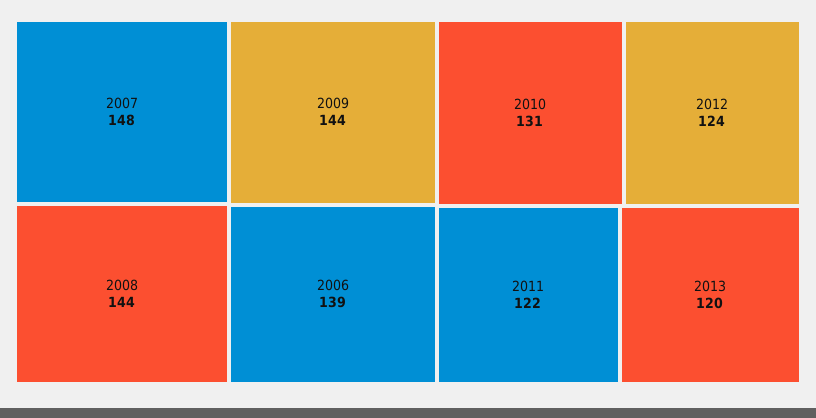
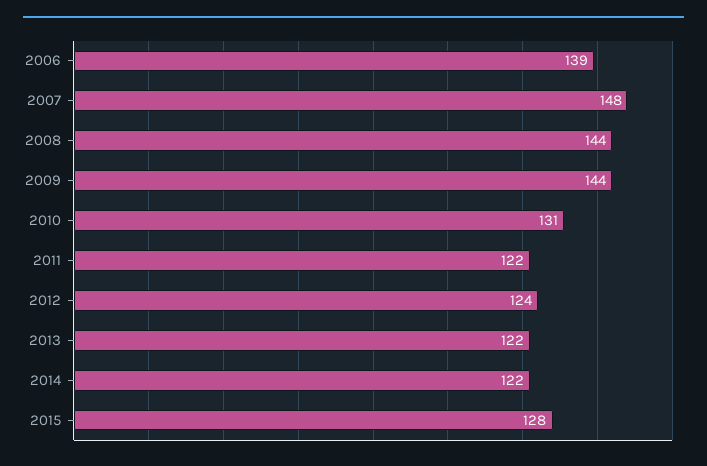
2013: 120 -> 122
2014: none -> 122
2015: none -> 128

